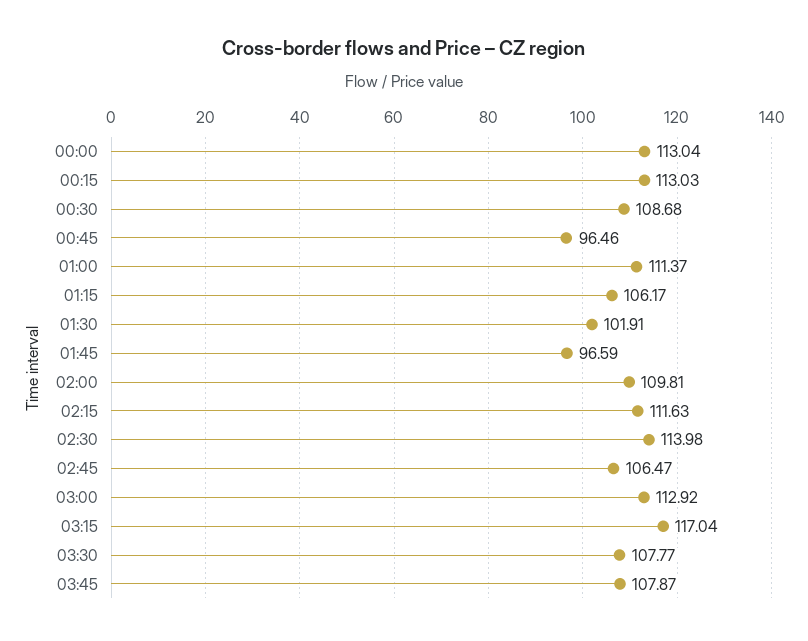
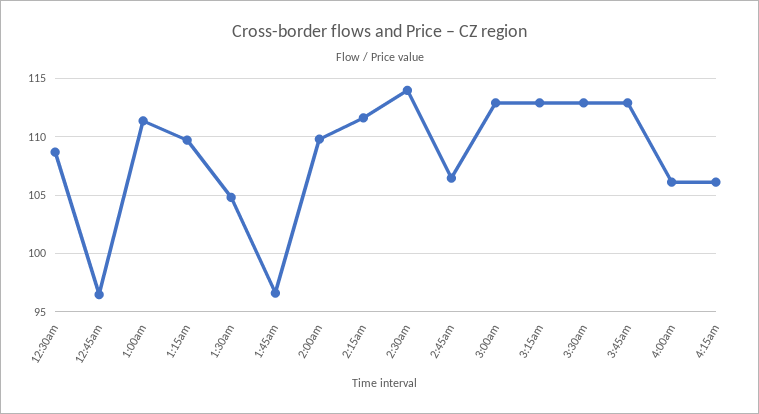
00:00: 113.04 -> none
00:15: 113.03 -> none
01:15: 106.17 -> 110
01:30: 101.91 -> 105
03:15: 117.04 -> 113
03:30: 107.77 -> 113
03:45: 107.87 -> 113
4:00am: none -> 106
4:15am: none -> 106

